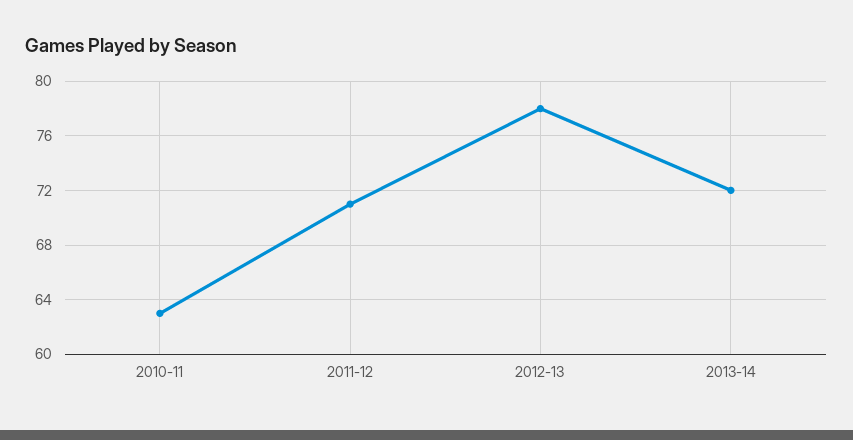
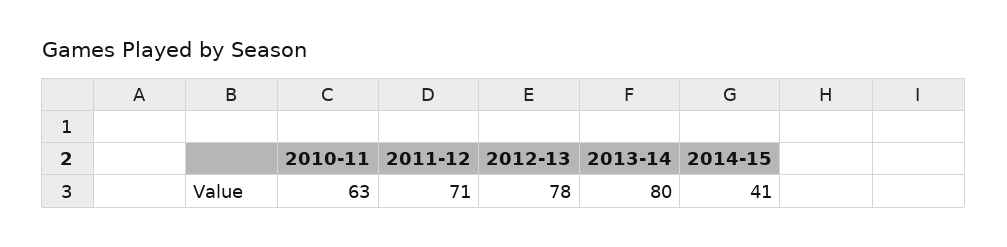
2013-14: 72 -> 80
2014-15: none -> 41

